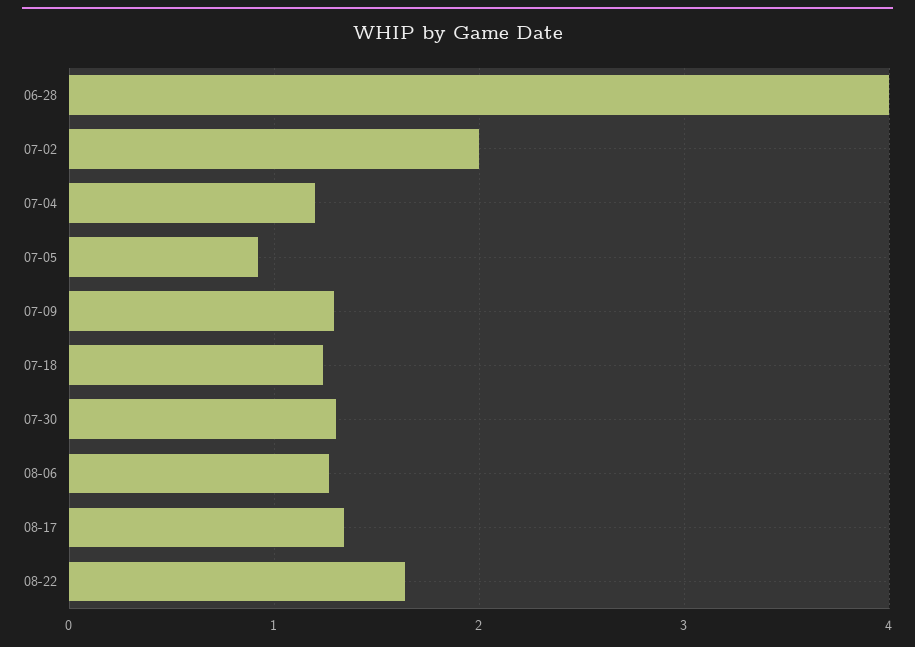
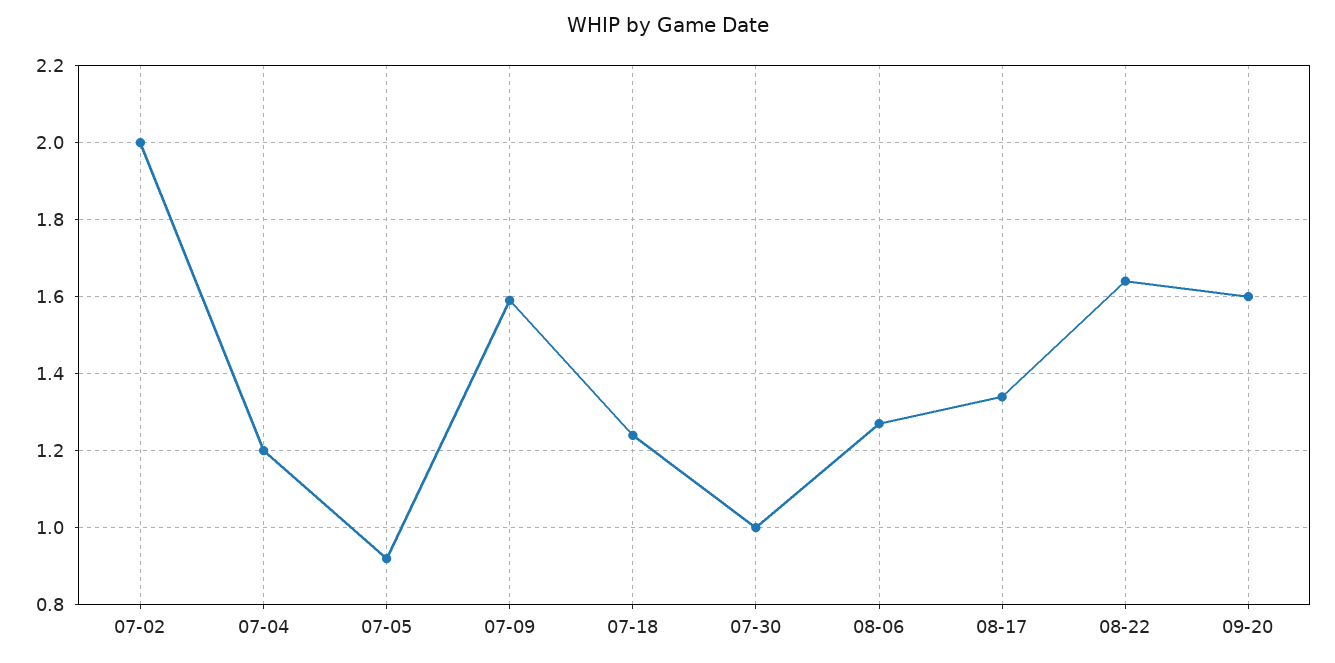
06-28: 4 -> none
07-09: 1.3 -> 1.6
07-30: 1.3 -> 1
09-20: none -> 1.6

